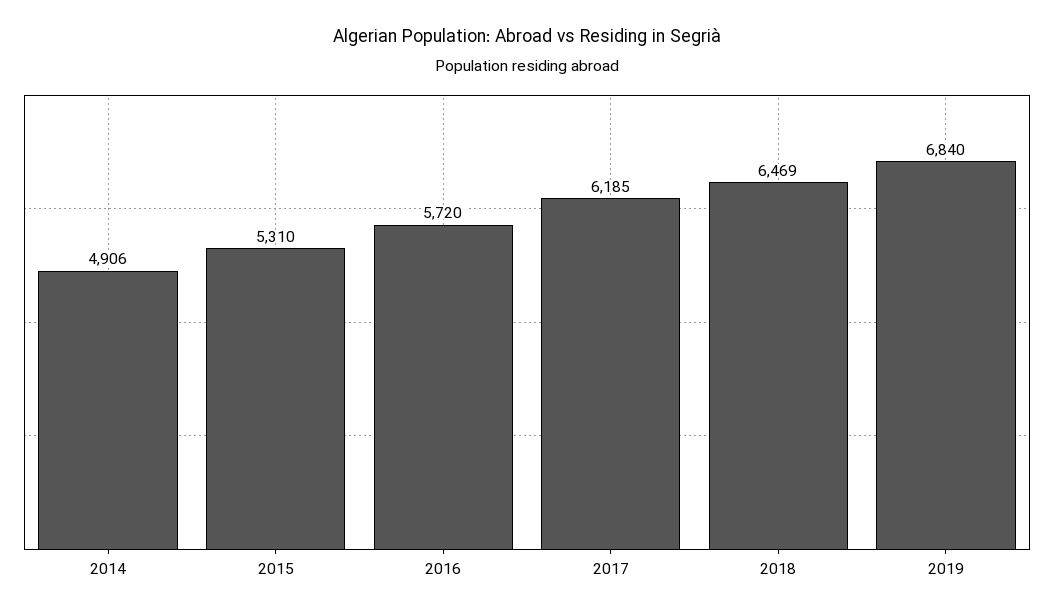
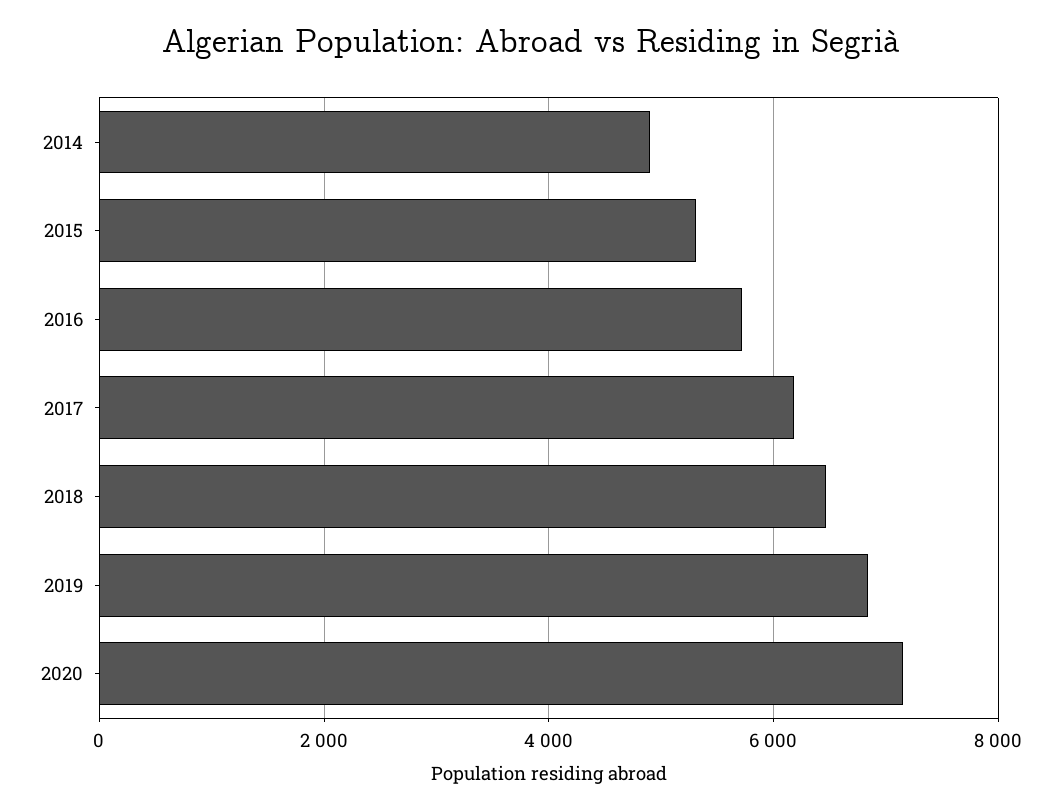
2020: none -> 7200

